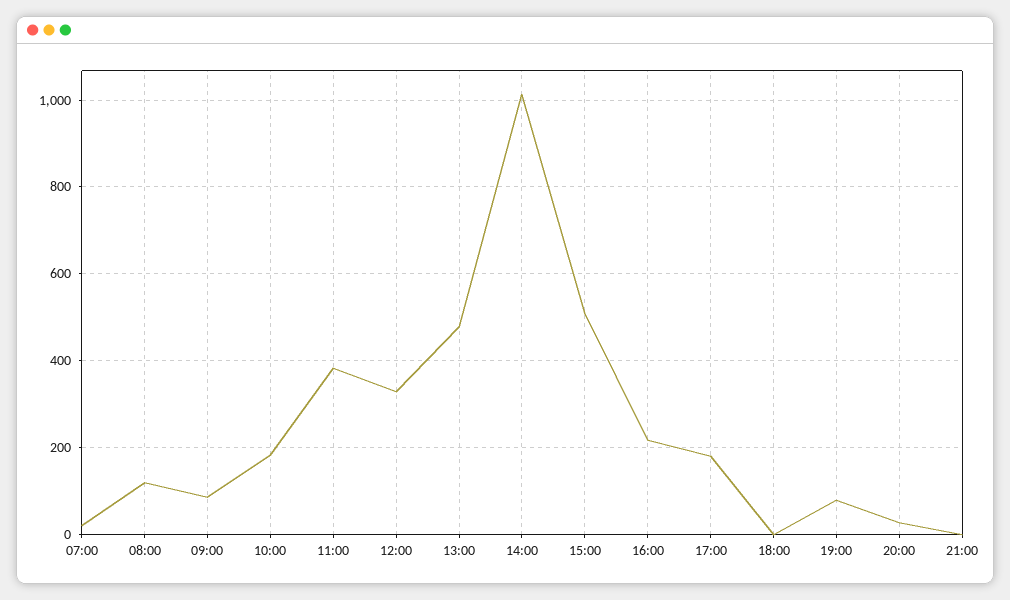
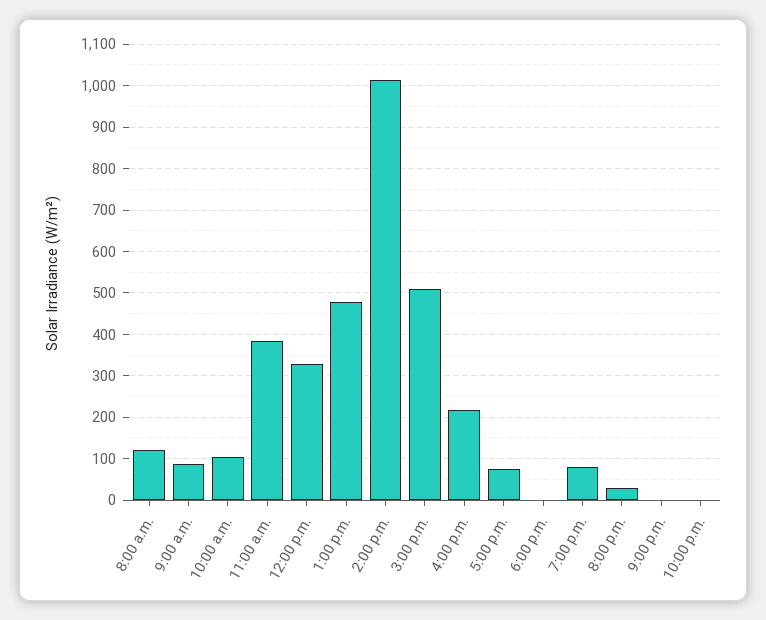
07:00: 20 -> none
10:00: 180 -> 100
17:00: 180 -> 80
10:00 p.m.: none -> 0

